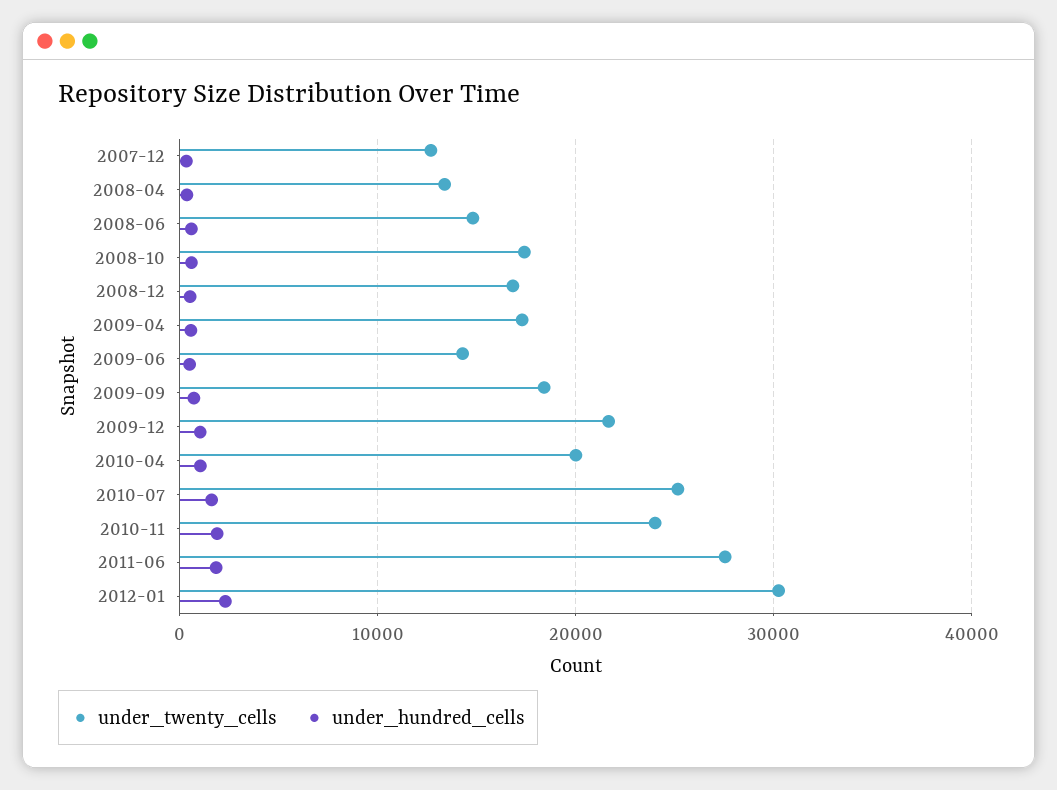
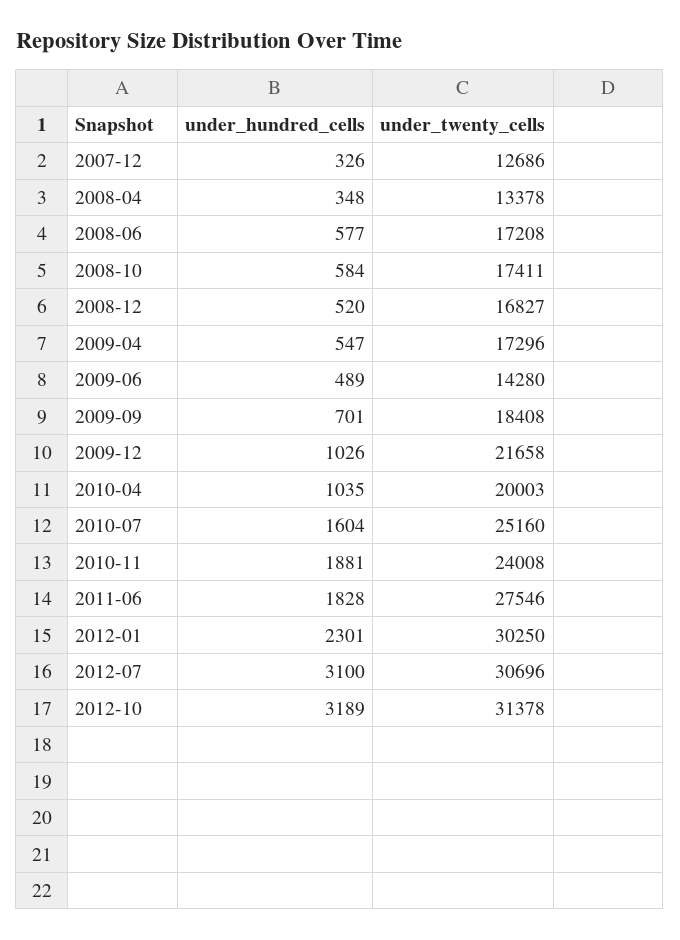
under_twenty_cells, 2008-06: 15000 -> 17208
under_hundred_cells, 2012-07: none -> 3100
under_twenty_cells, 2012-07: none -> 30696
under_hundred_cells, 2012-10: none -> 3189
under_twenty_cells, 2012-10: none -> 31378

